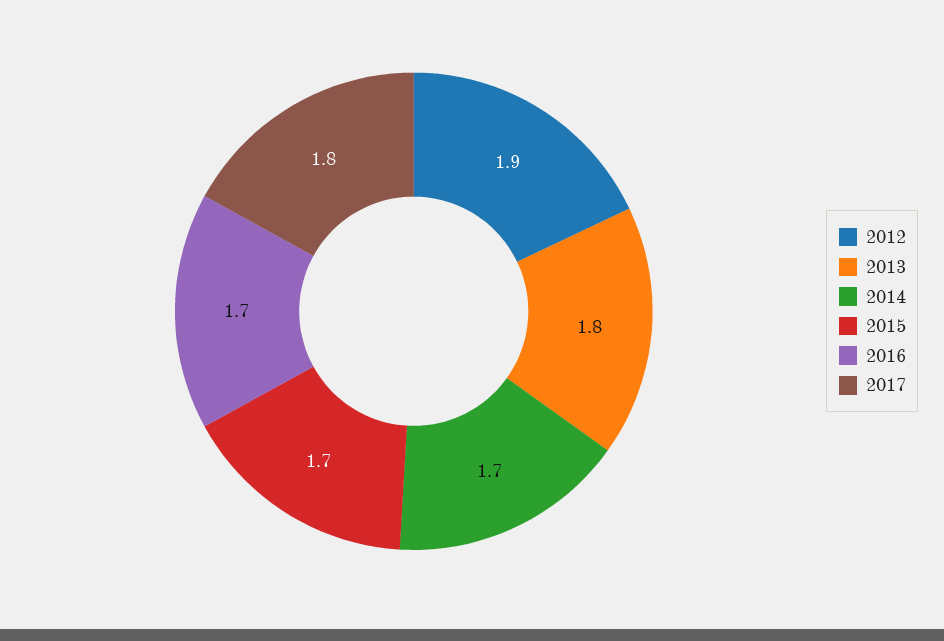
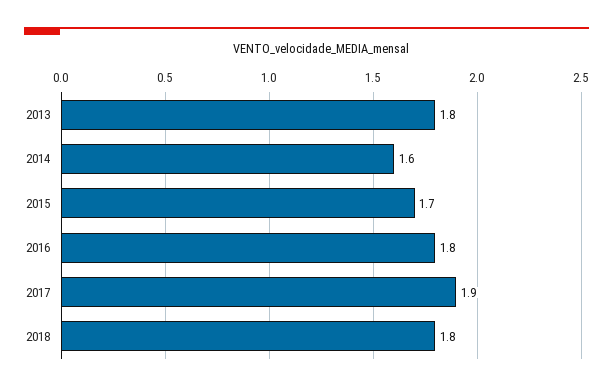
2012: 1.9 -> none
2014: 1.7 -> 1.6
2016: 1.7 -> 1.8
2017: 1.8 -> 1.9
2018: none -> 1.8

